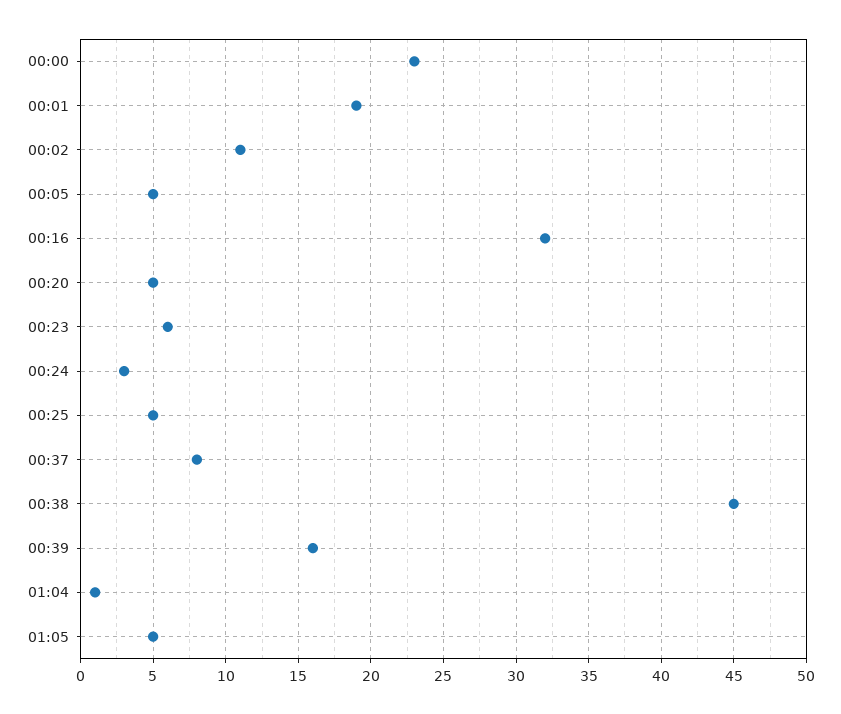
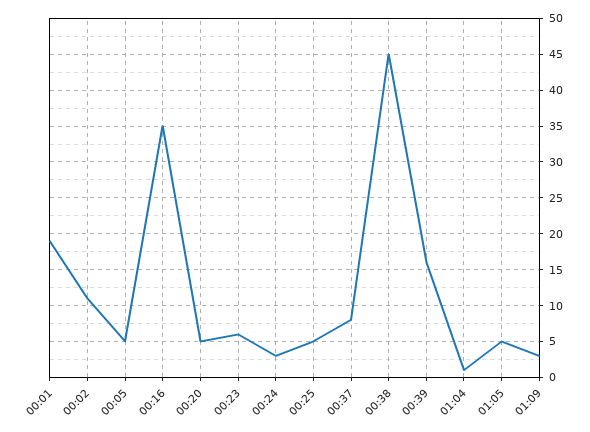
00:00: 23 -> none
00:16: 32 -> 35
01:09: none -> 3

